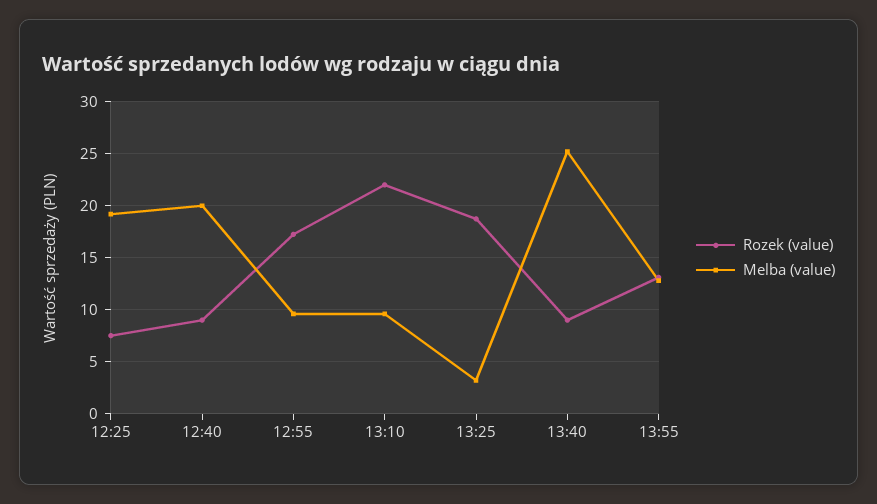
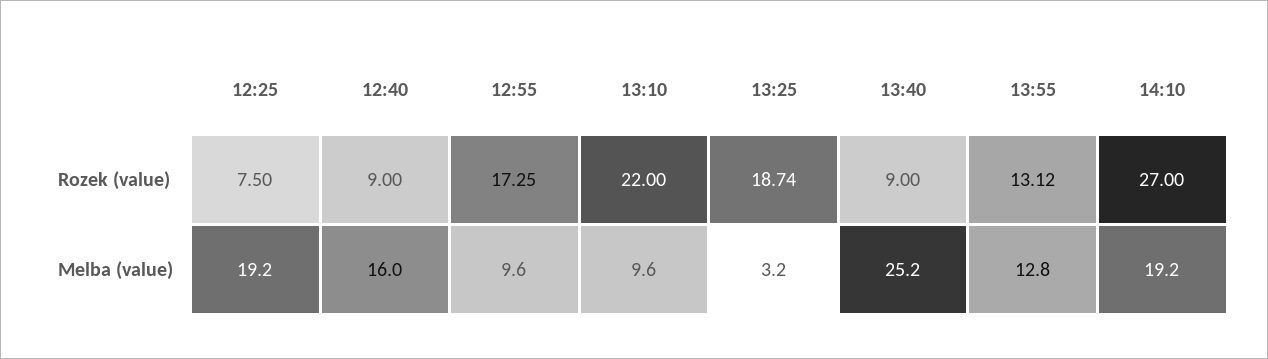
Melba (value), 12:40: 20 -> 16
Rozek (value), 14:10: none -> 27
Melba (value), 14:10: none -> 19.2

